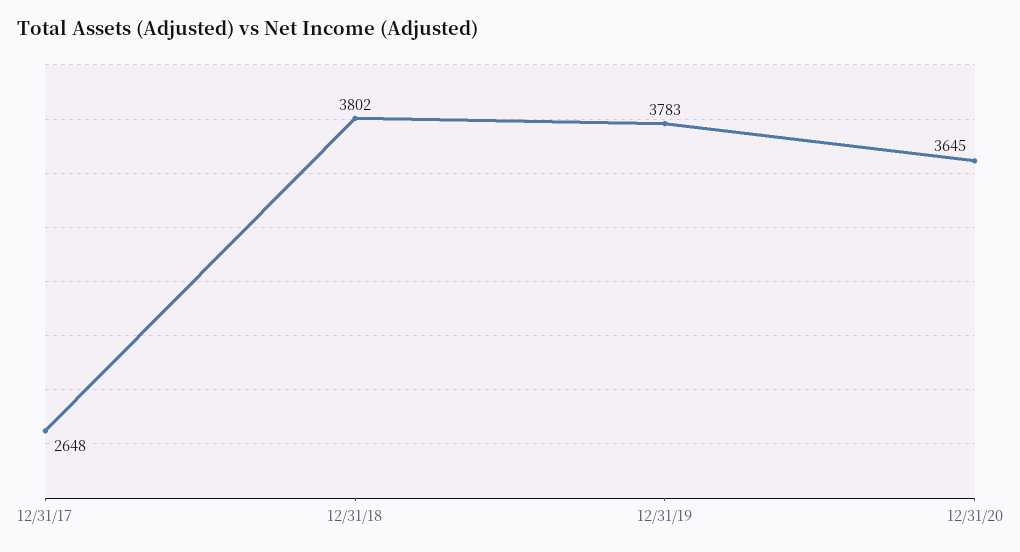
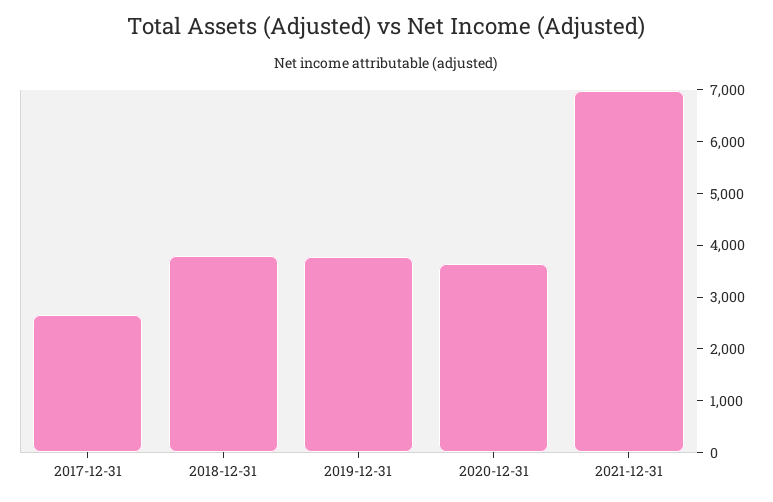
2021-12-31: none -> 7000

